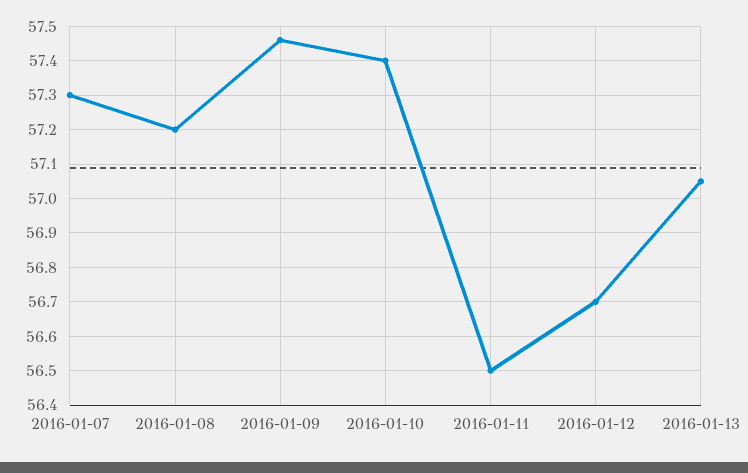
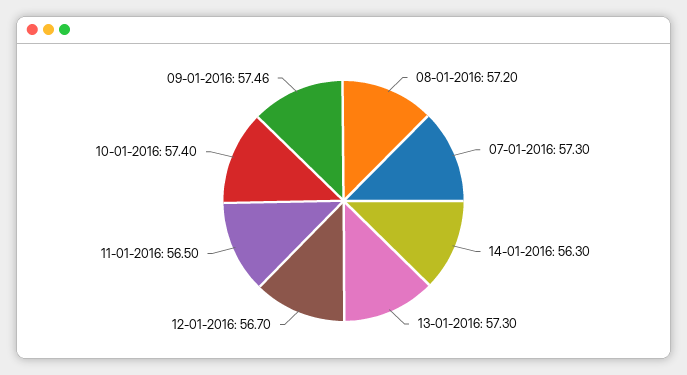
2016-01-13: 57.05 -> 57.3
14-01-2016: none -> 56.3

